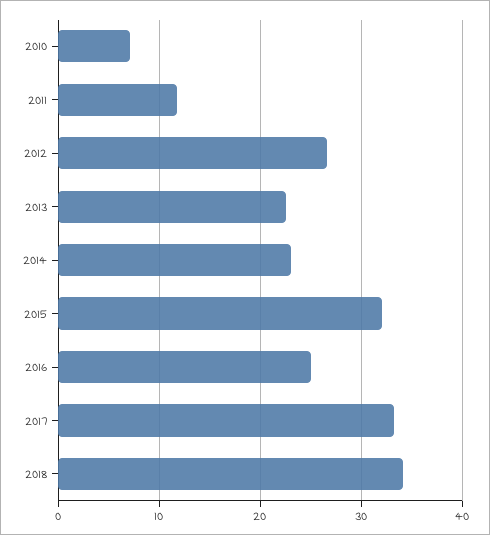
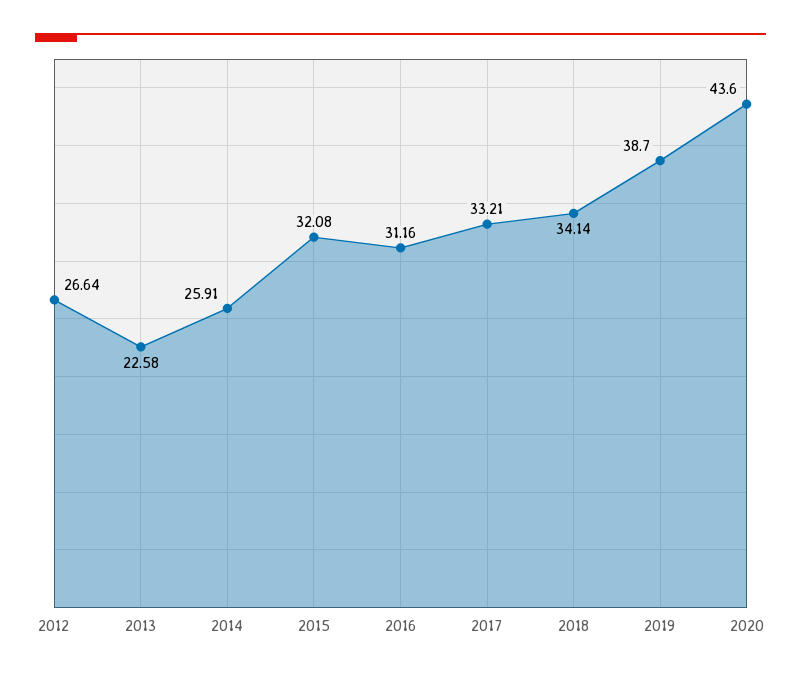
2010: 7 -> none
2011: 12 -> none
2014: 23 -> 25.91
2016: 25 -> 31.16
2019: none -> 38.7
2020: none -> 43.6

